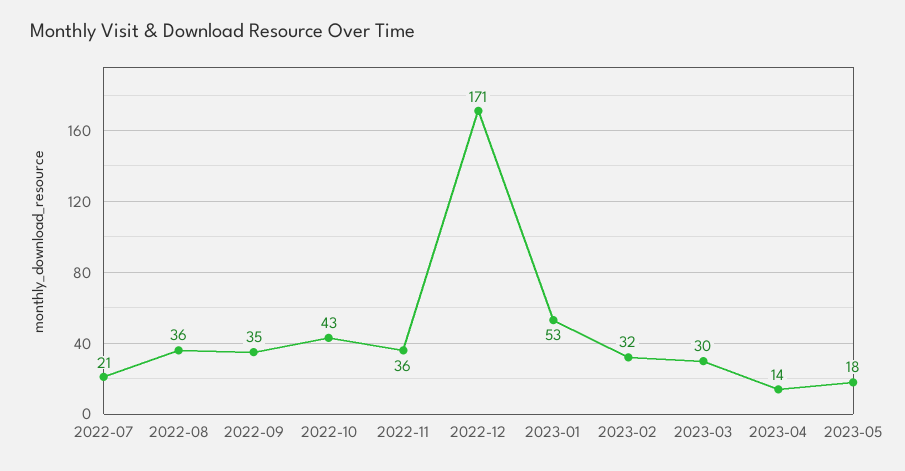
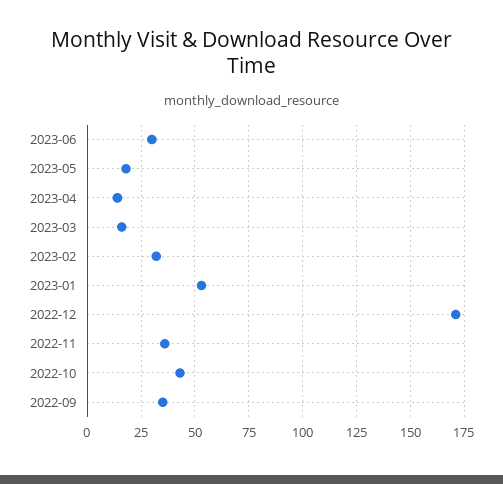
2022-07: 21 -> none
2022-08: 36 -> none
2023-03: 30 -> 15
2023-06: none -> 30

